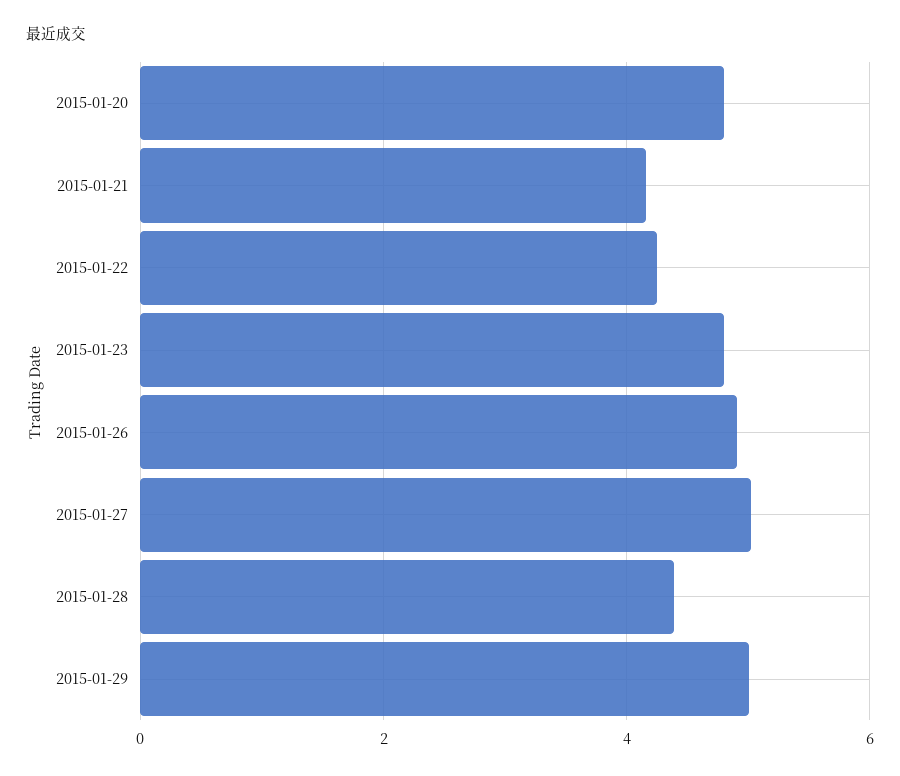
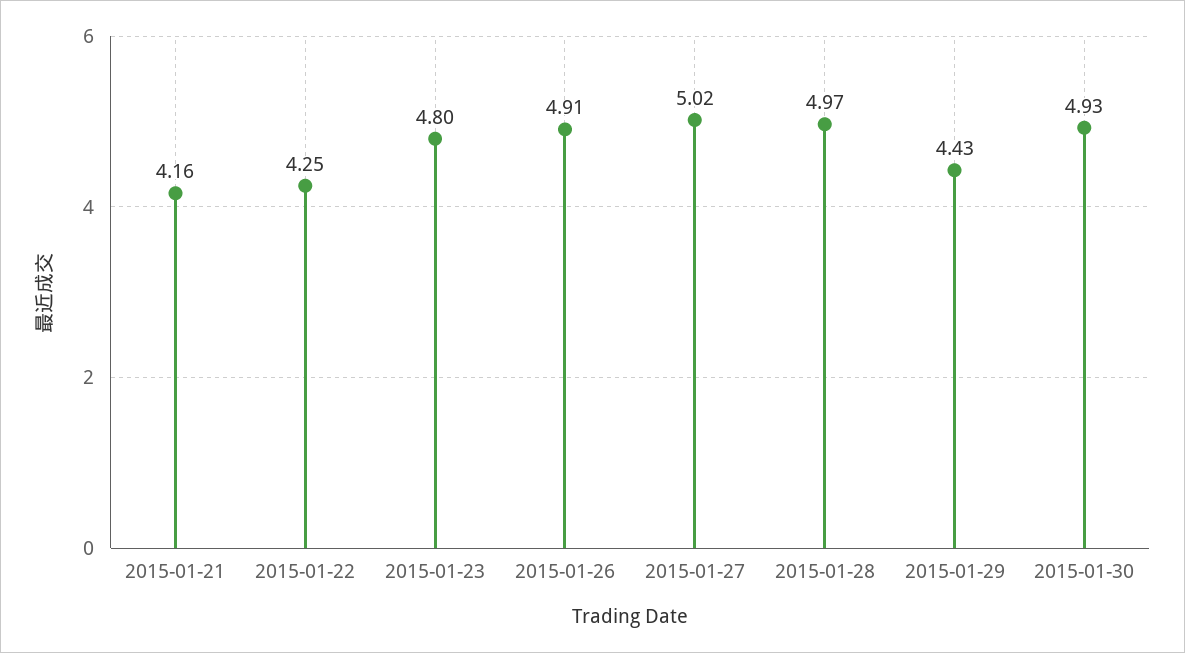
2015-01-20: 4.8 -> none
2015-01-28: 4.4 -> 4.97
2015-01-29: 5 -> 4.43
2015-01-30: none -> 4.93

